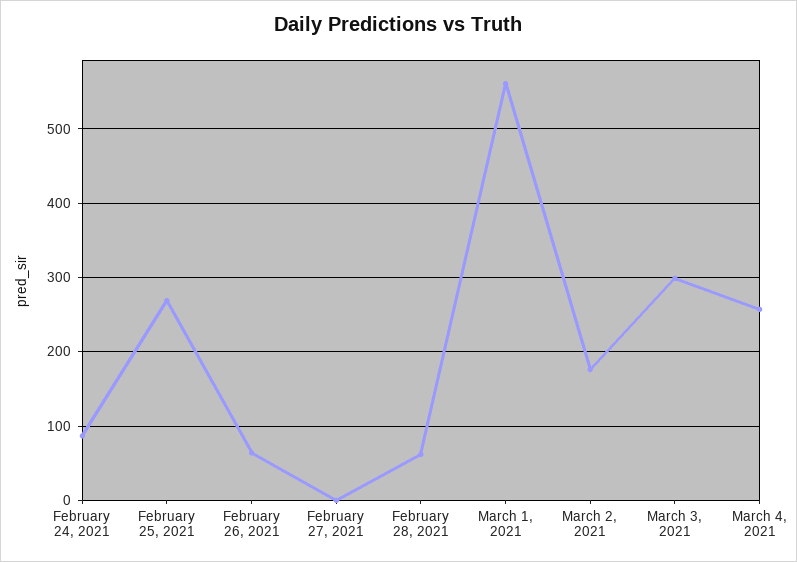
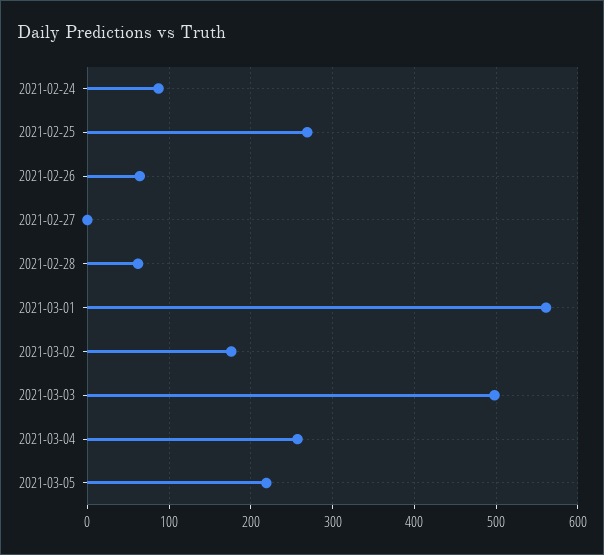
March 3, 2021: 300 -> 500
2021-03-05: none -> 220

